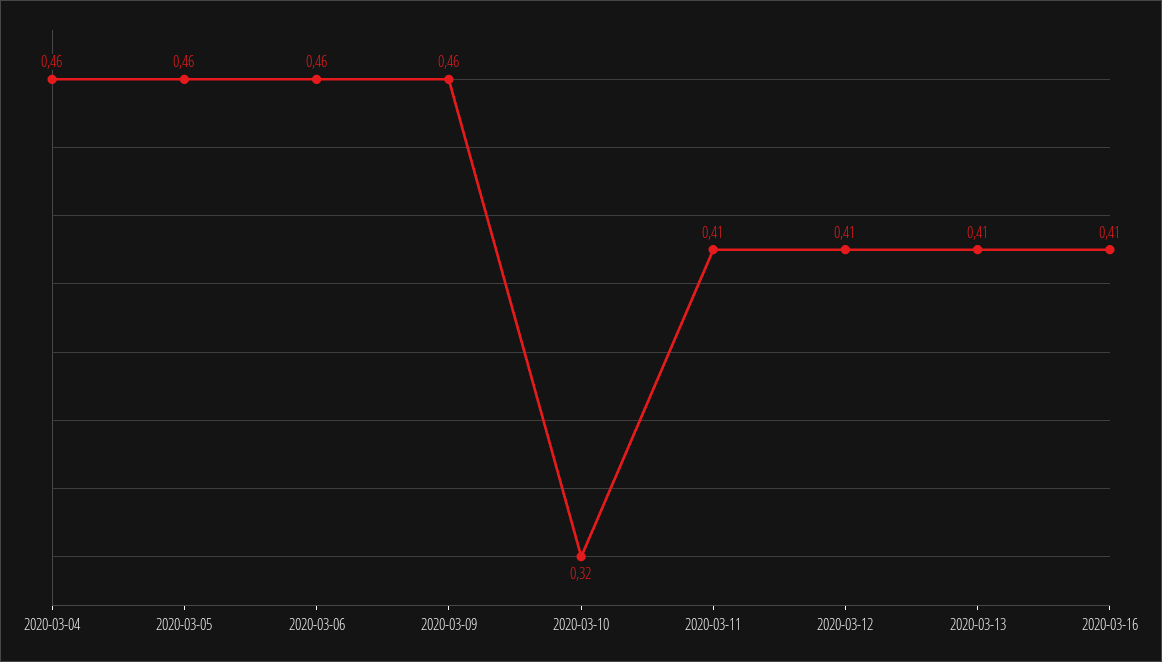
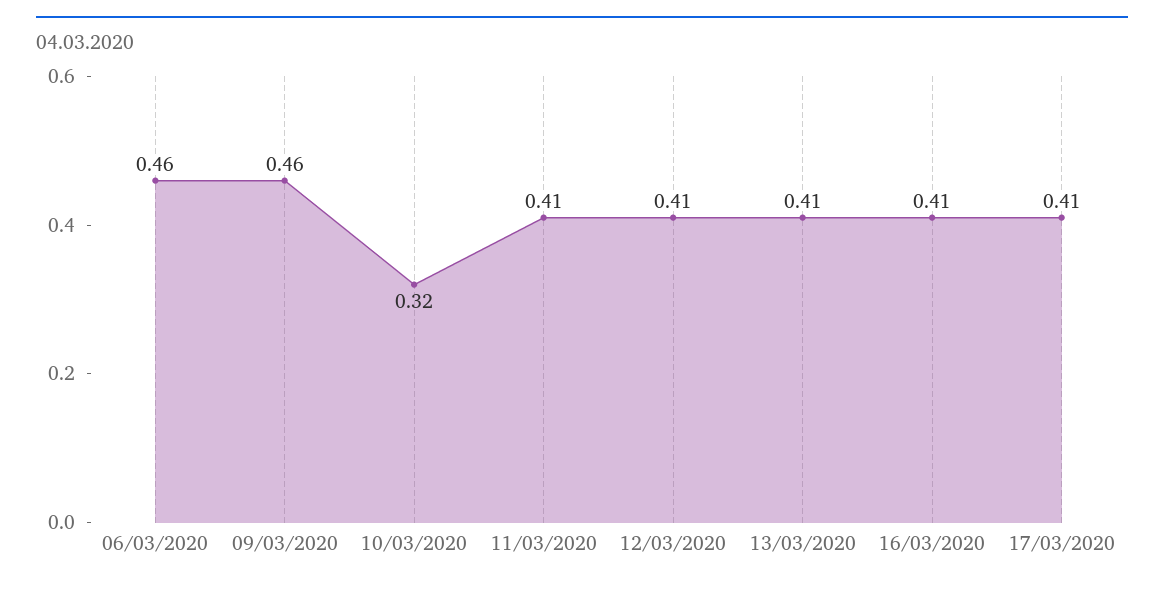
2020-03-04: 0.46 -> none
2020-03-05: 0.46 -> none
17/03/2020: none -> 0.41

